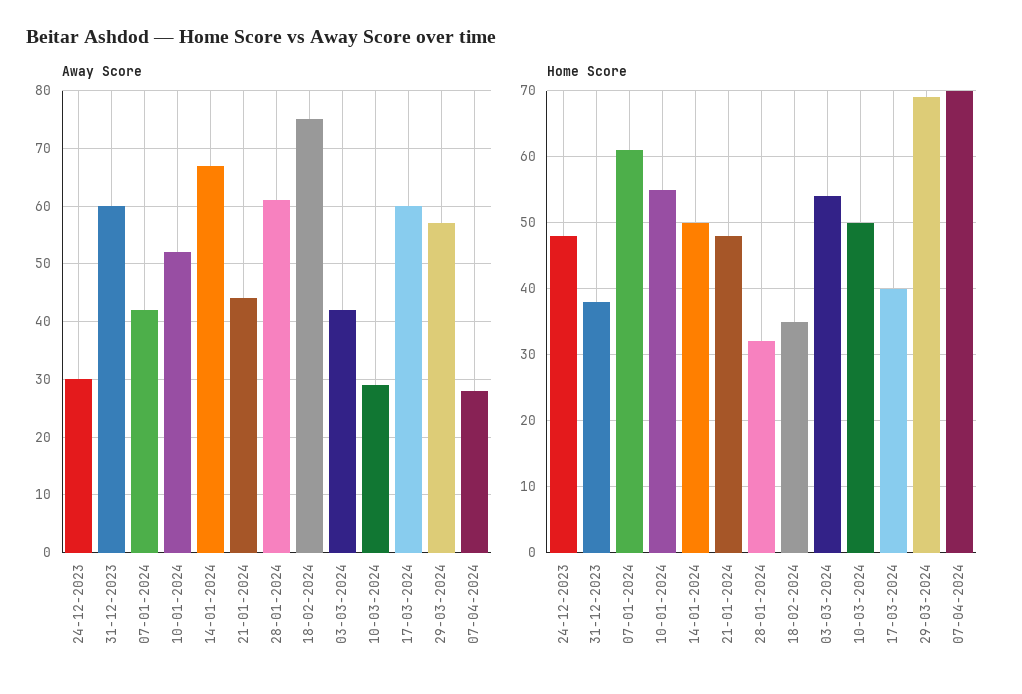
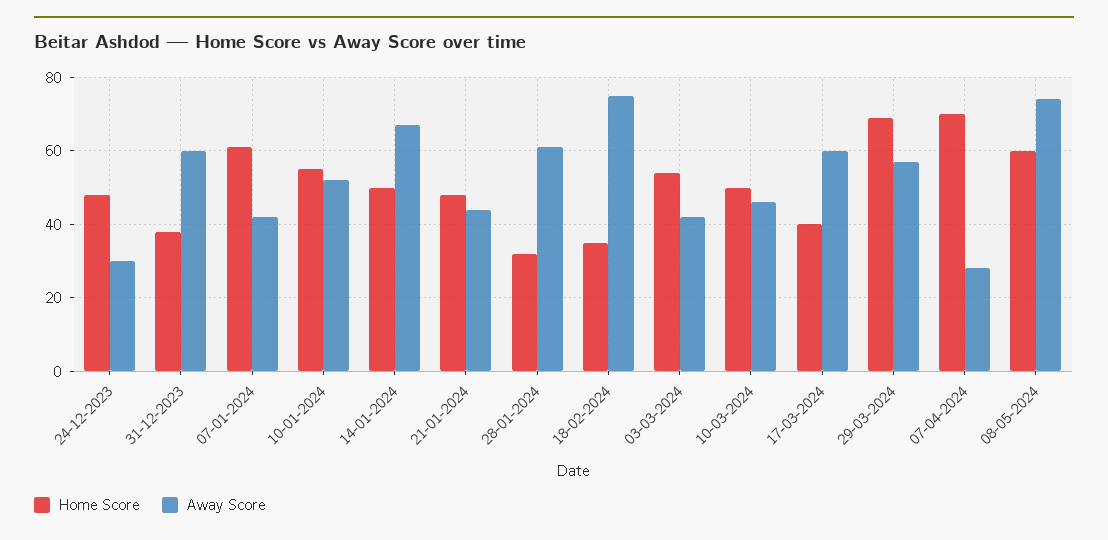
Away Score, 10-03-2024: 30 -> 45
Home Score, 08-05-2024: none -> 60
Away Score, 08-05-2024: none -> 75

